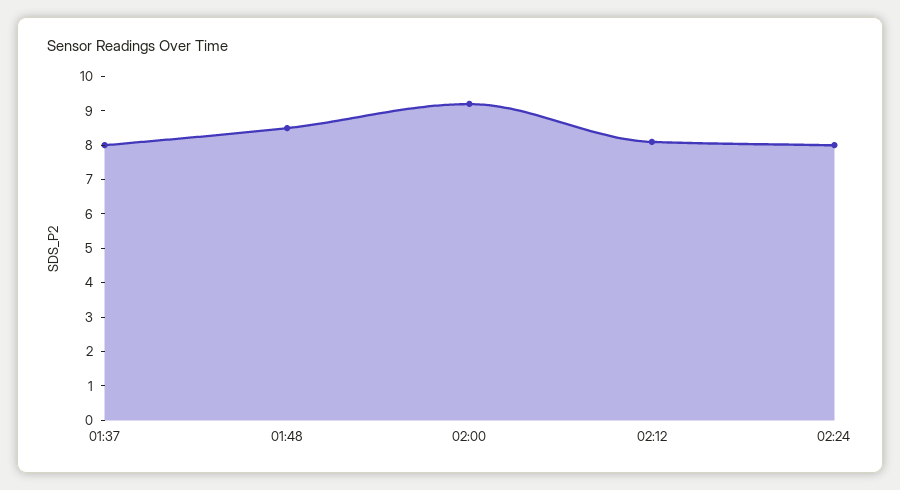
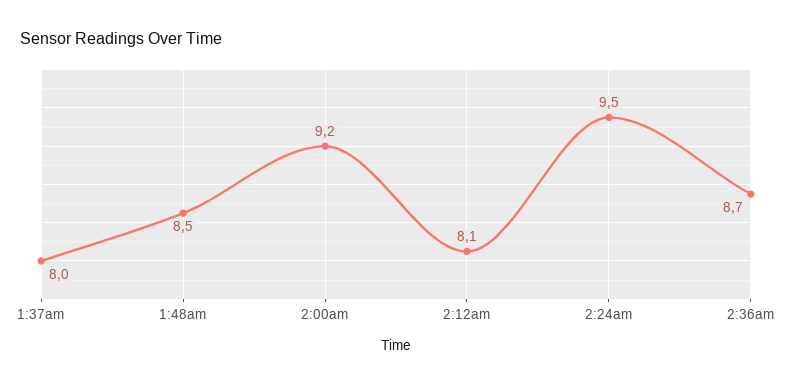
02:24: 8 -> 9.5
2:36am: none -> 8.7

